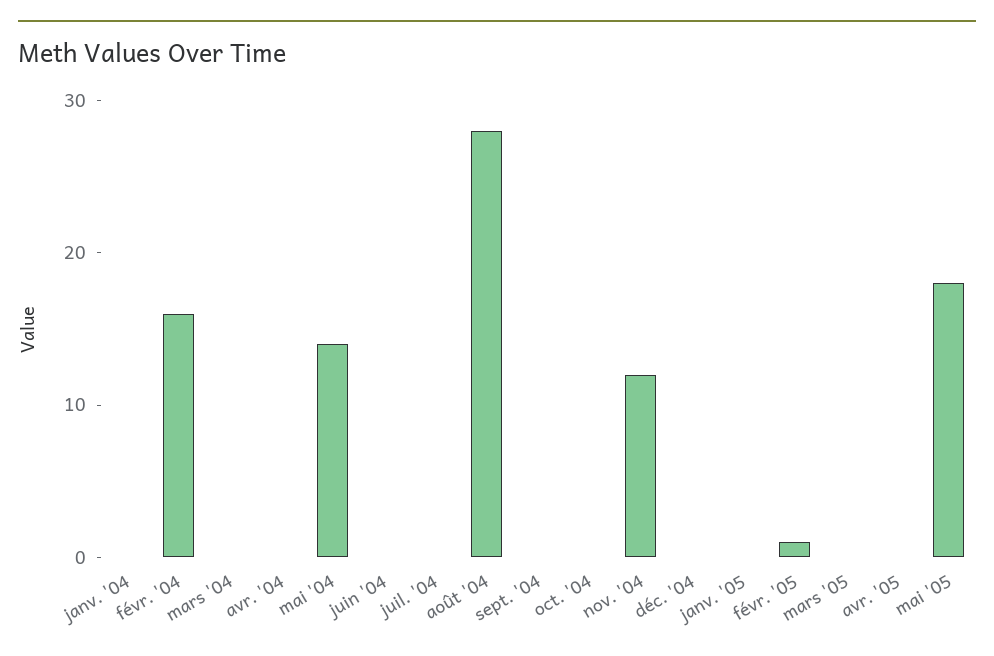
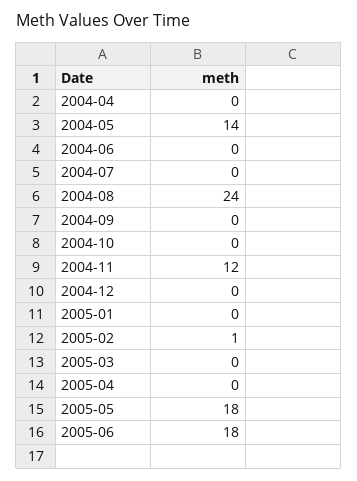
janv. '04: 0 -> none
févr. '04: 16 -> none
mars '04: 0 -> none
août '04: 28 -> 24
2005-06: none -> 18

